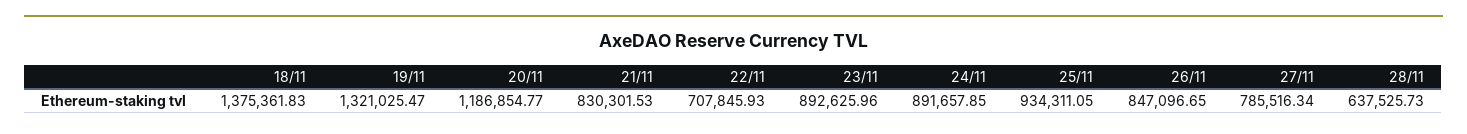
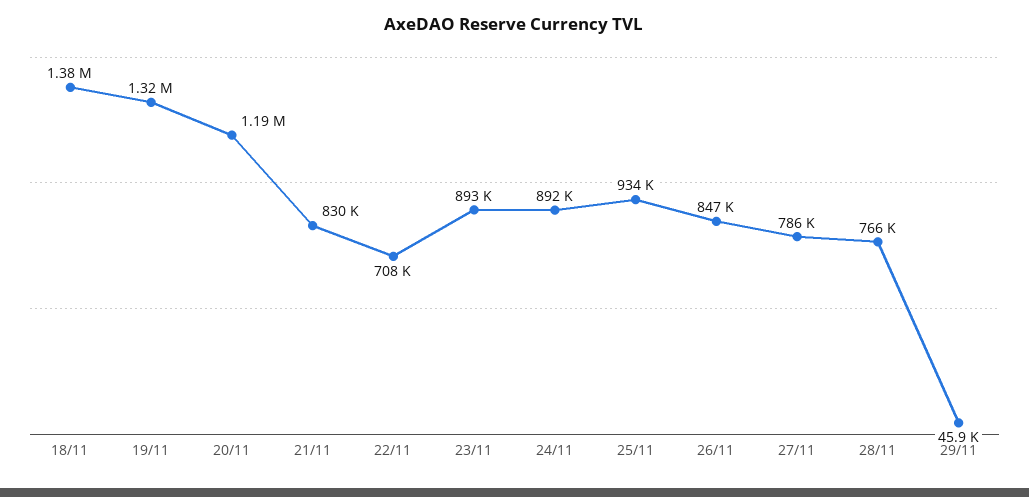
28/11: 637525.73 -> 766000
29/11: none -> 45900

